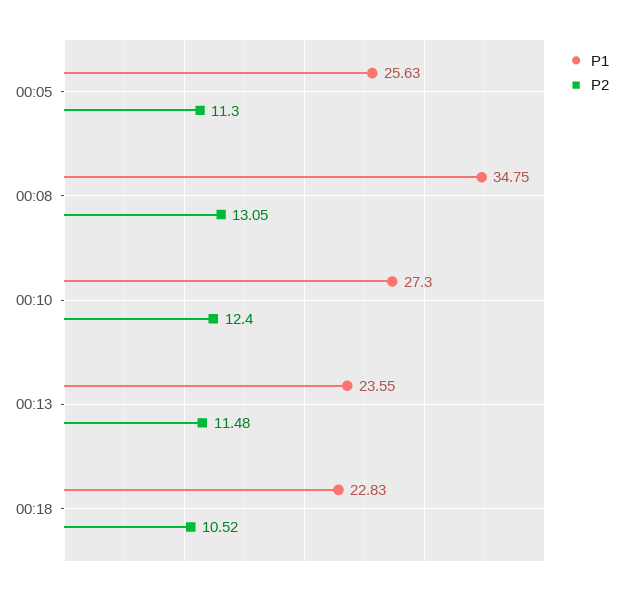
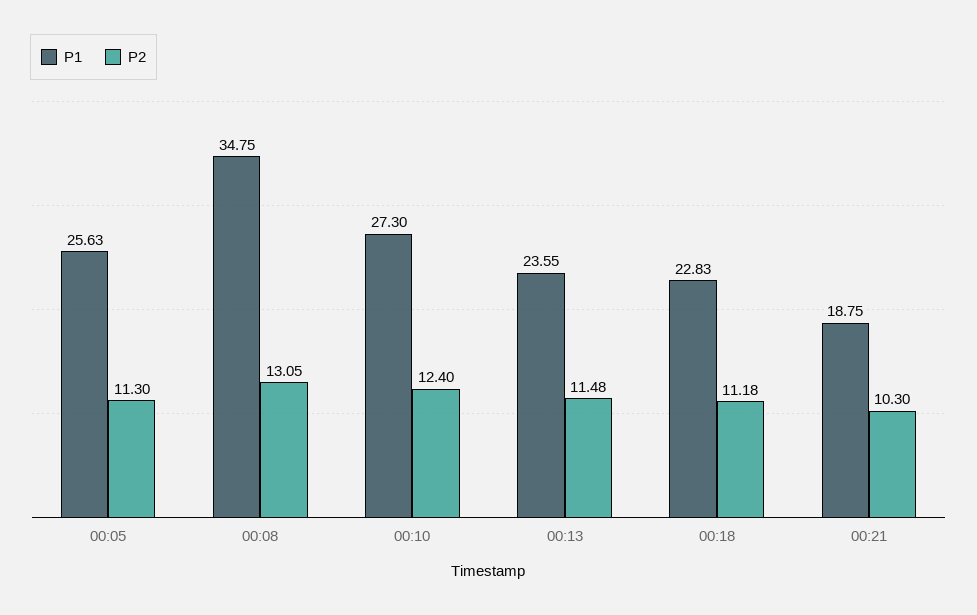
P2, 00:18: 10.52 -> 11.18
P1, 00:21: none -> 18.75
P2, 00:21: none -> 10.3

